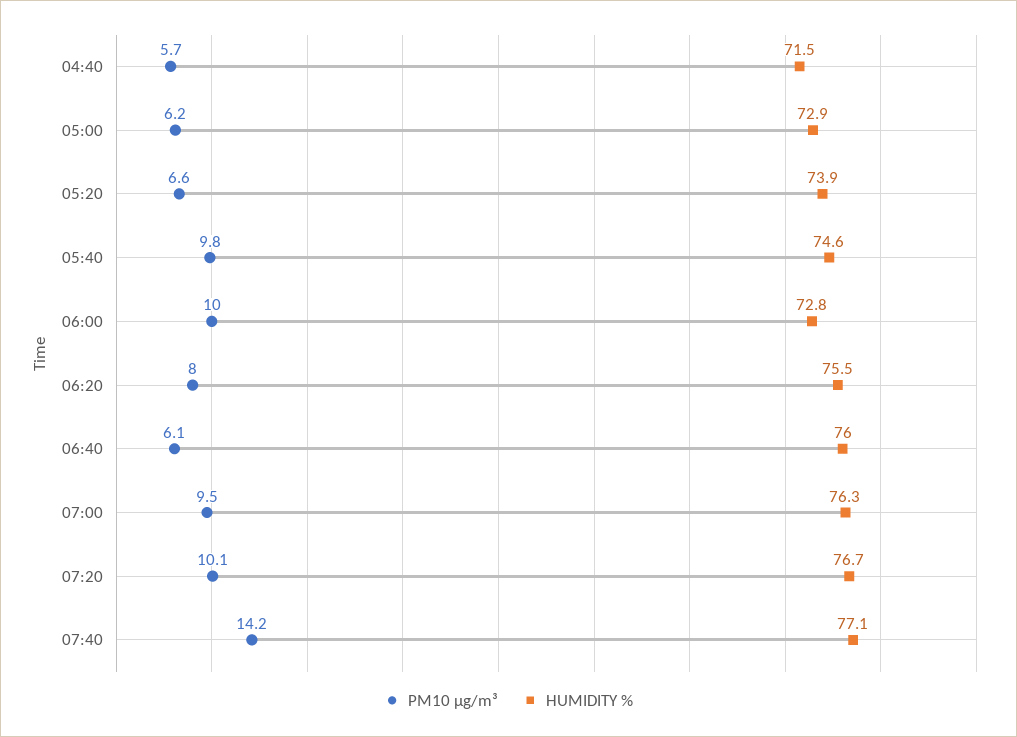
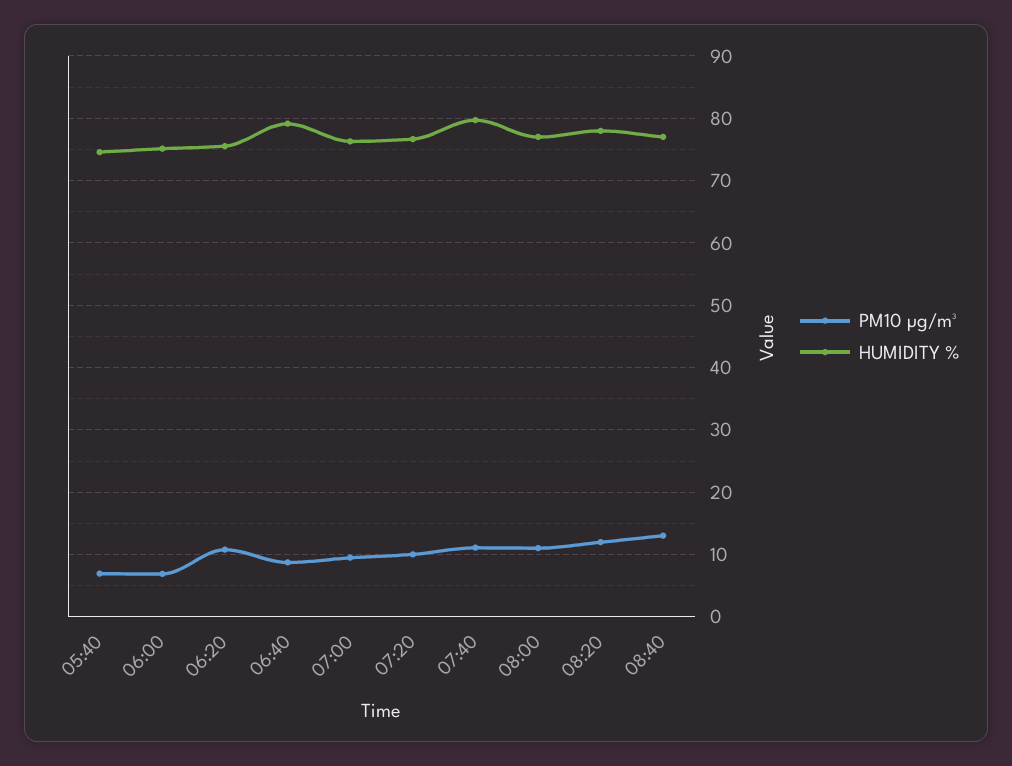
PM10 µg/m³, 04:40: 5.7 -> none
HUMIDITY %, 04:40: 71.5 -> none
PM10 µg/m³, 05:00: 6.2 -> none
HUMIDITY %, 05:00: 72.9 -> none
PM10 µg/m³, 05:20: 6.6 -> none
HUMIDITY %, 05:20: 73.9 -> none
PM10 µg/m³, 05:40: 9.8 -> 7
PM10 µg/m³, 06:00: 10 -> 7
HUMIDITY %, 06:00: 72.8 -> 75
PM10 µg/m³, 06:20: 8 -> 11
PM10 µg/m³, 06:40: 6.1 -> 9
HUMIDITY %, 06:40: 76 -> 79
PM10 µg/m³, 07:40: 14.2 -> 11
HUMIDITY %, 07:40: 77.1 -> 80
PM10 µg/m³, 08:00: none -> 11
HUMIDITY %, 08:00: none -> 77
PM10 µg/m³, 08:20: none -> 12
HUMIDITY %, 08:20: none -> 78
PM10 µg/m³, 08:40: none -> 13
HUMIDITY %, 08:40: none -> 77

